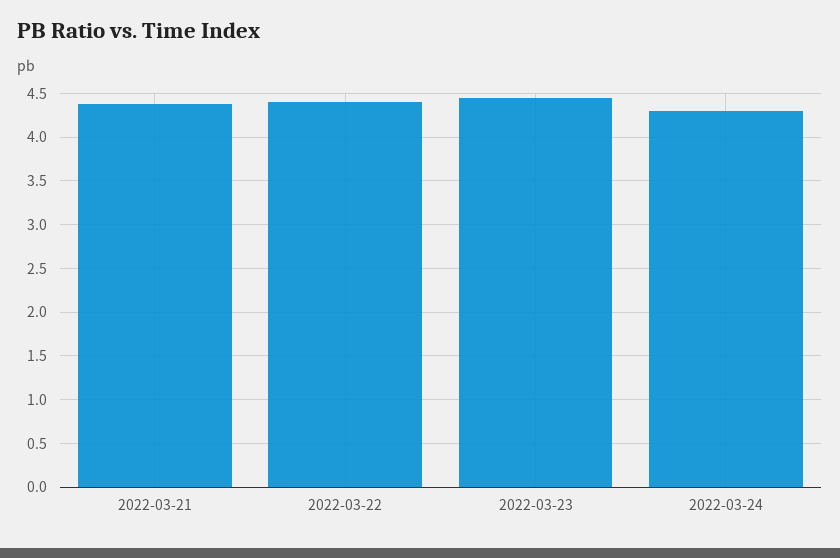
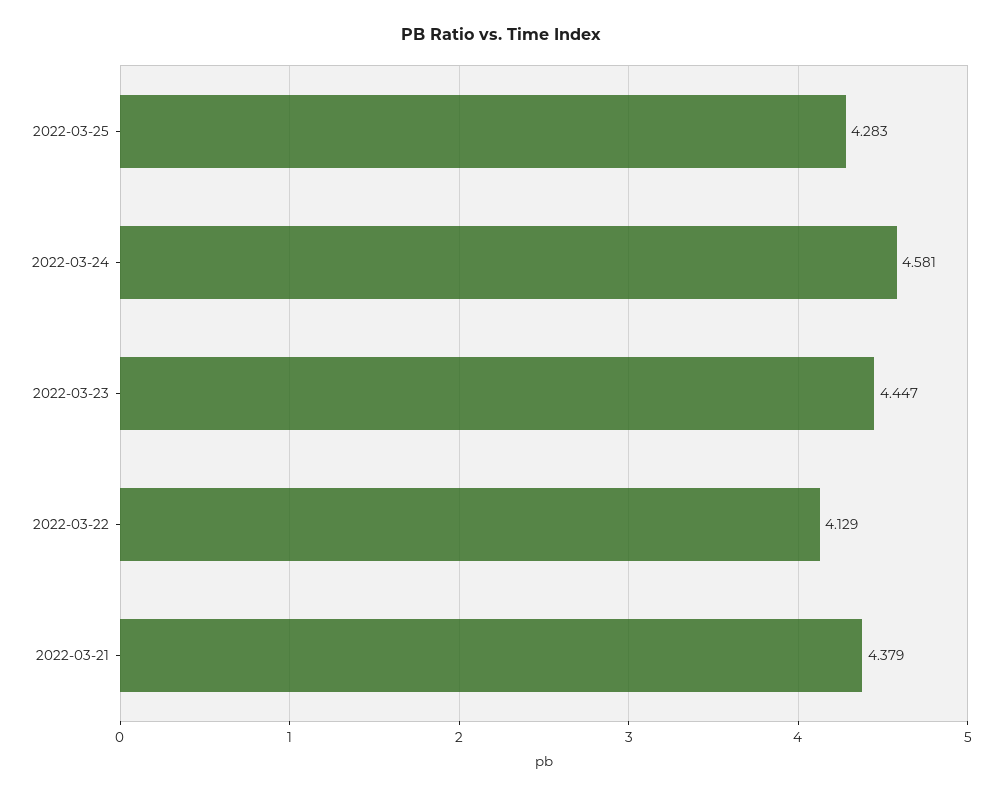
2022-03-22: 4.4 -> 4.129
2022-03-24: 4.3 -> 4.581
2022-03-25: none -> 4.283

